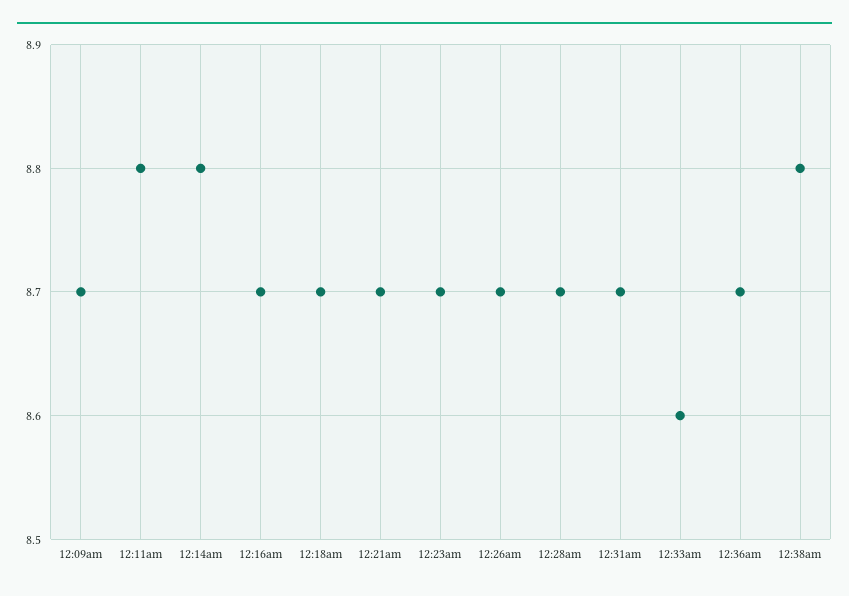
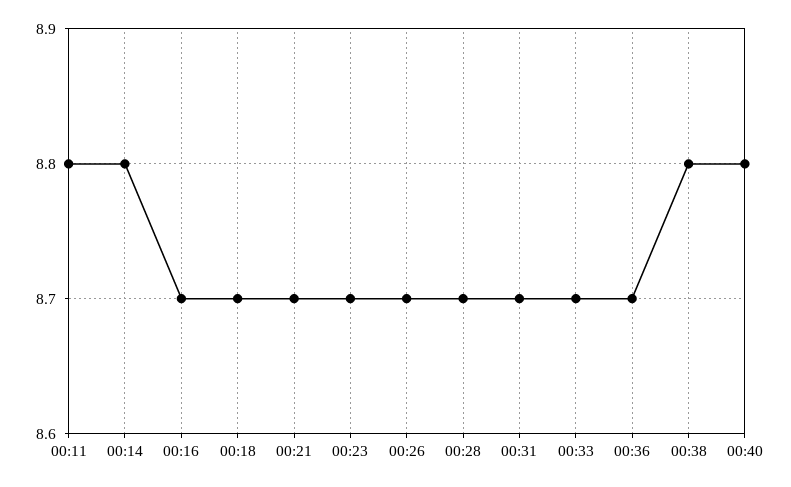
12:09am: 8.7 -> none
12:33am: 8.6 -> 8.7
00:40: none -> 8.8

